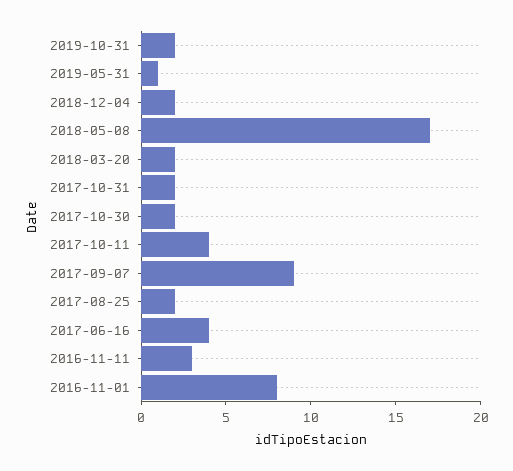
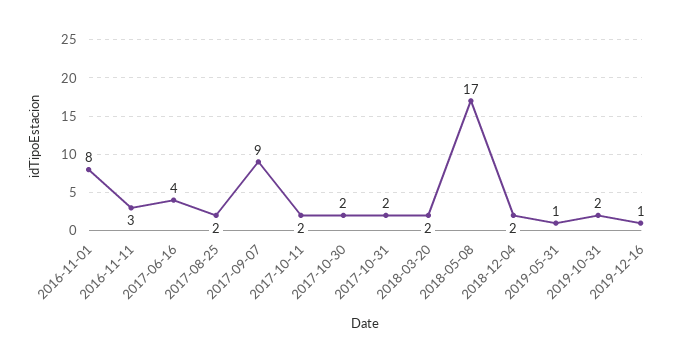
2017-10-11: 4 -> 2
2019-12-16: none -> 1

